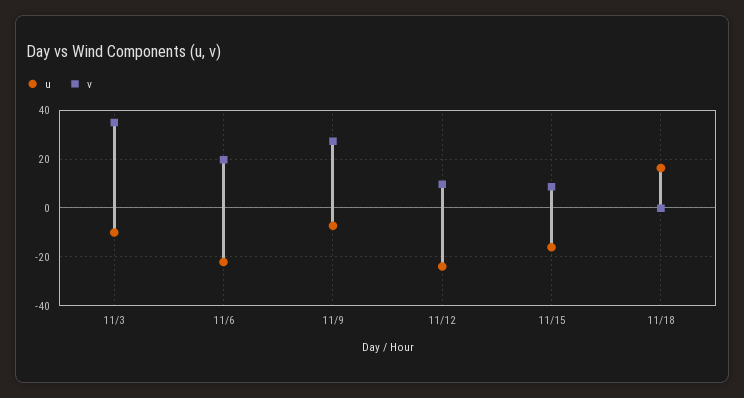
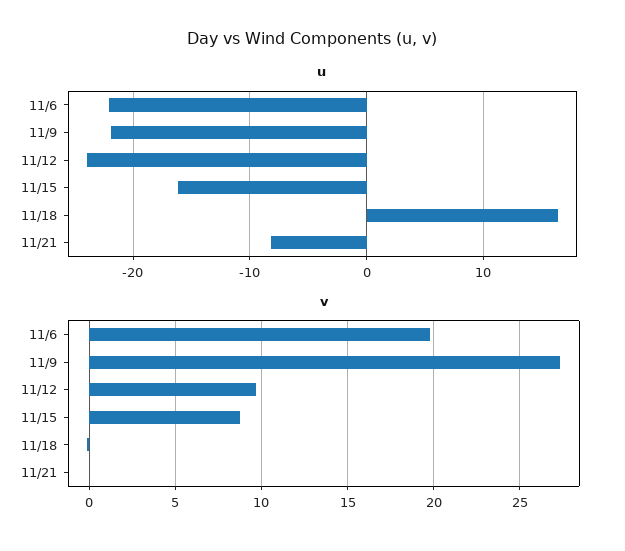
u, 11/3: -10 -> none
v, 11/3: 35 -> none
u, 11/9: -7.5 -> -22
u, 11/21: none -> -8
v, 11/21: none -> 0

